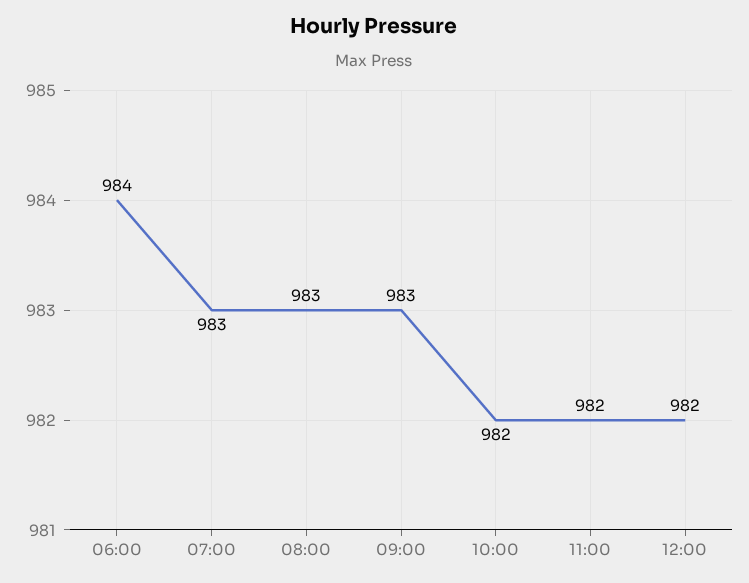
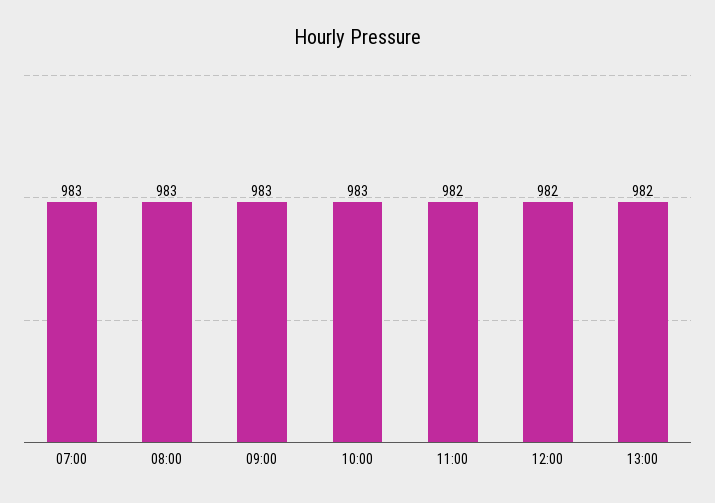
06:00: 984 -> none
10:00: 982 -> 983
13:00: none -> 982

